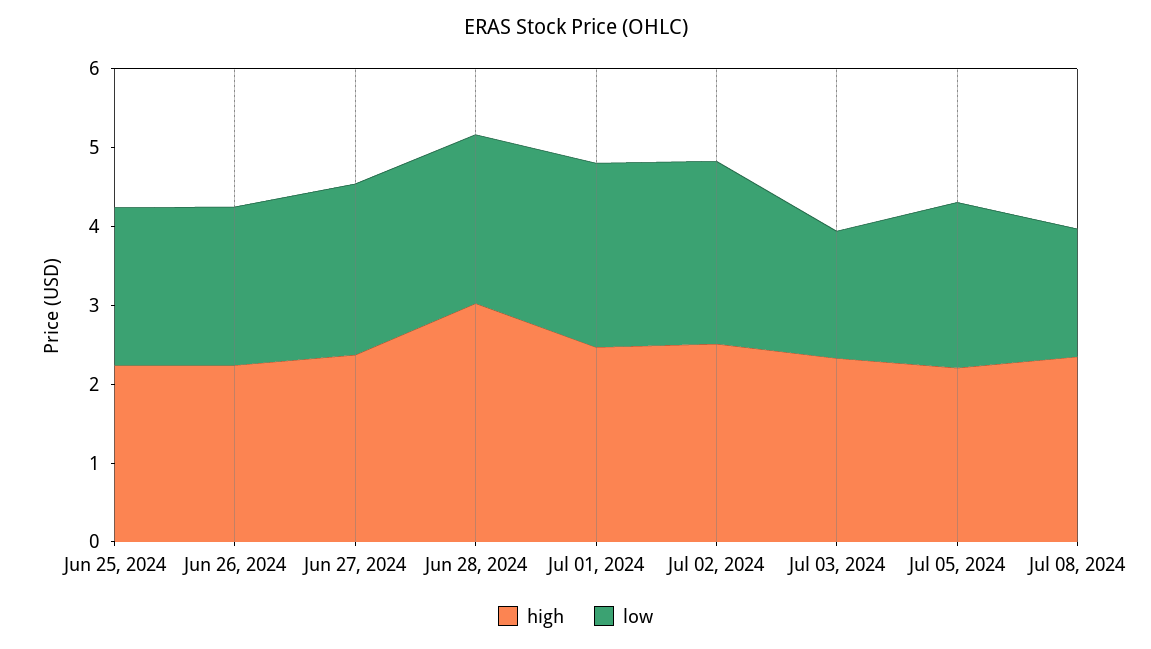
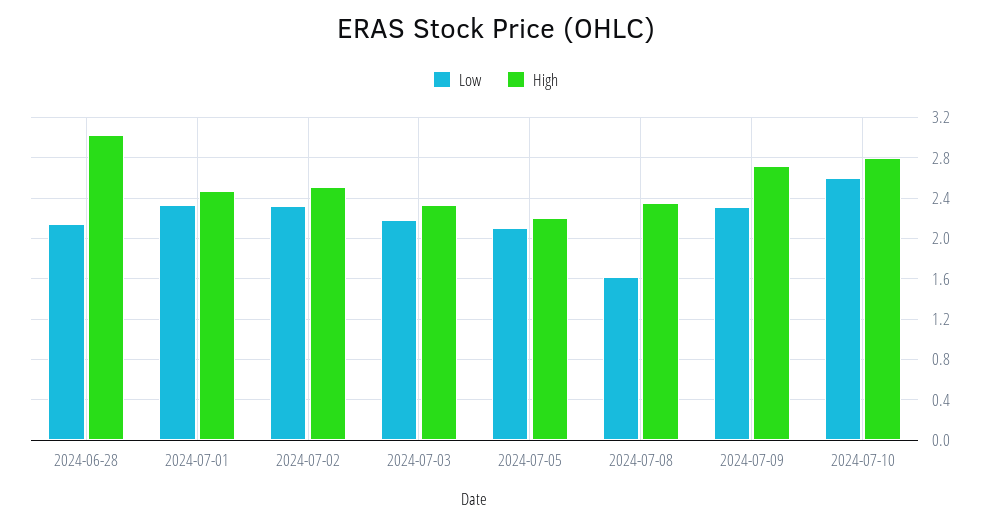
high, Jun 25, 2024: 2.2 -> none
low, Jun 25, 2024: 2 -> none
high, Jun 26, 2024: 2.2 -> none
low, Jun 26, 2024: 2 -> none
high, Jun 27, 2024: 2.4 -> none
low, Jun 27, 2024: 2.2 -> none
low, Jul 03, 2024: 1.6 -> 2.2
low, 2024-07-09: none -> 2.3
high, 2024-07-09: none -> 2.7
low, 2024-07-10: none -> 2.6
high, 2024-07-10: none -> 2.8

